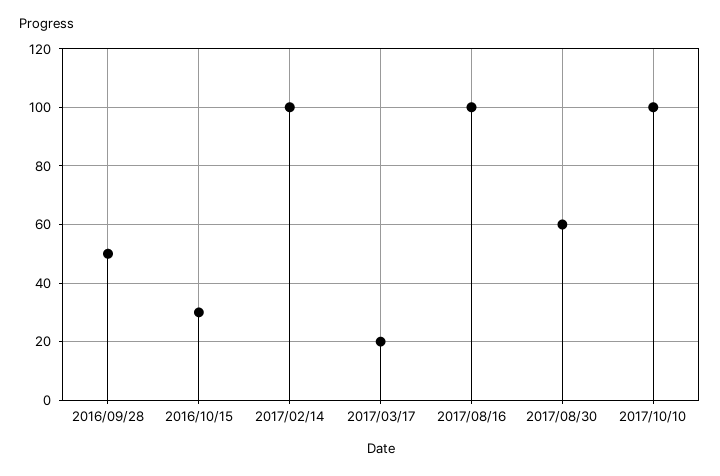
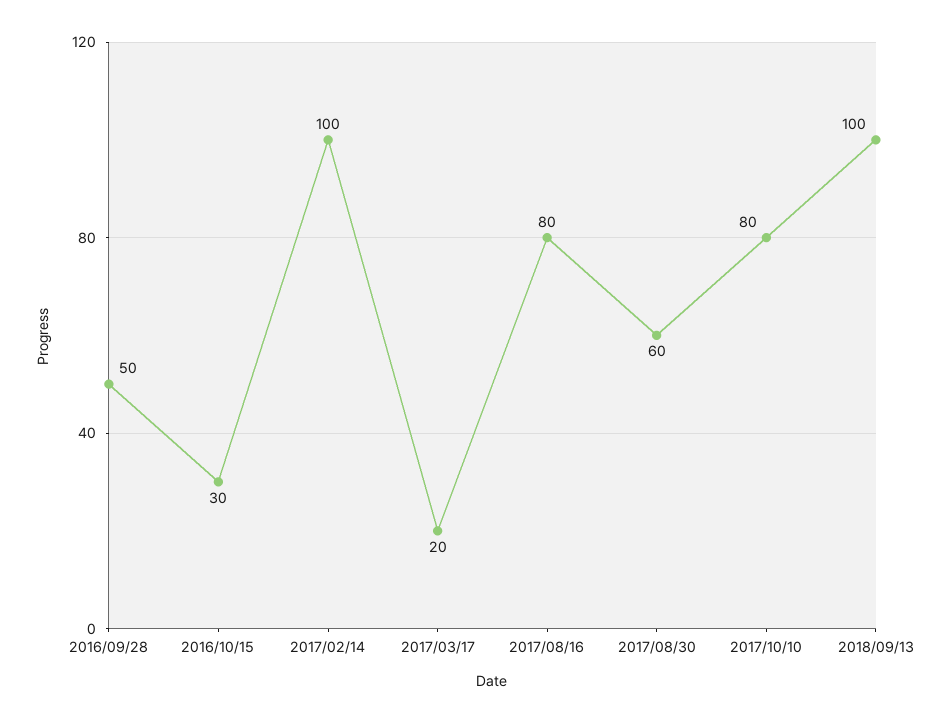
2017/08/16: 100 -> 80
2017/10/10: 100 -> 80
2018/09/13: none -> 100

